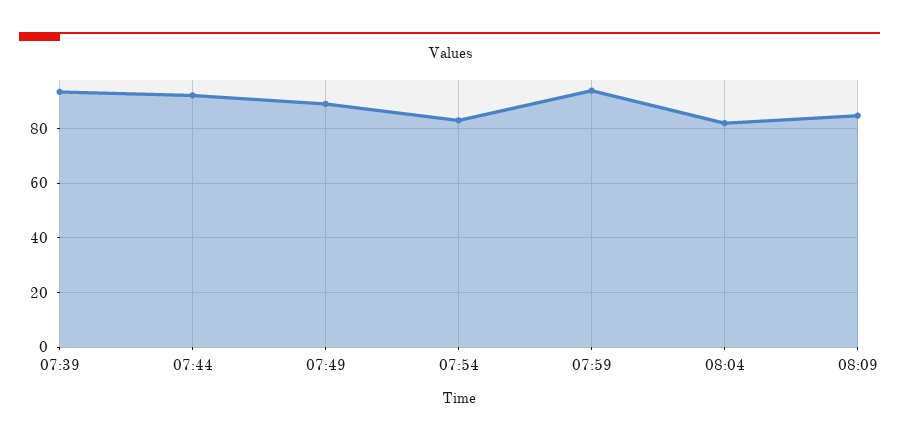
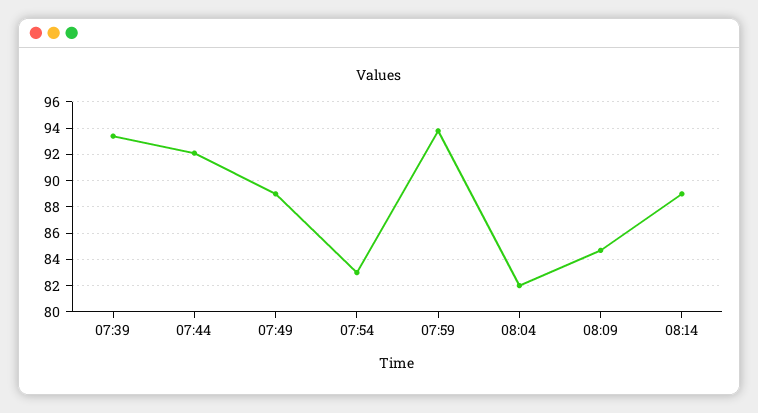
08:14: none -> 89

